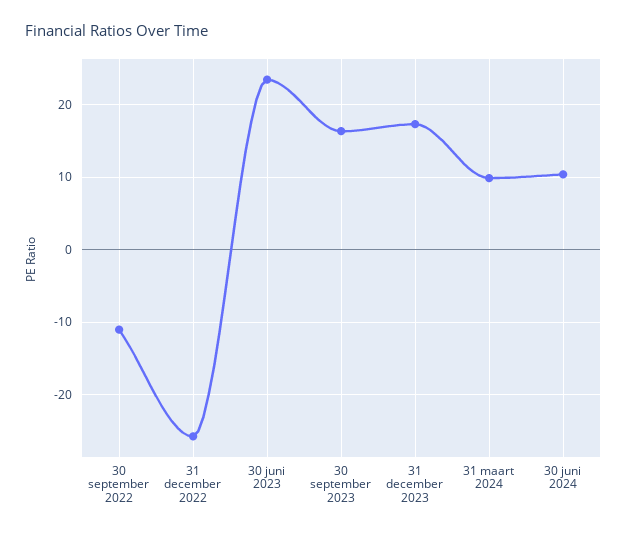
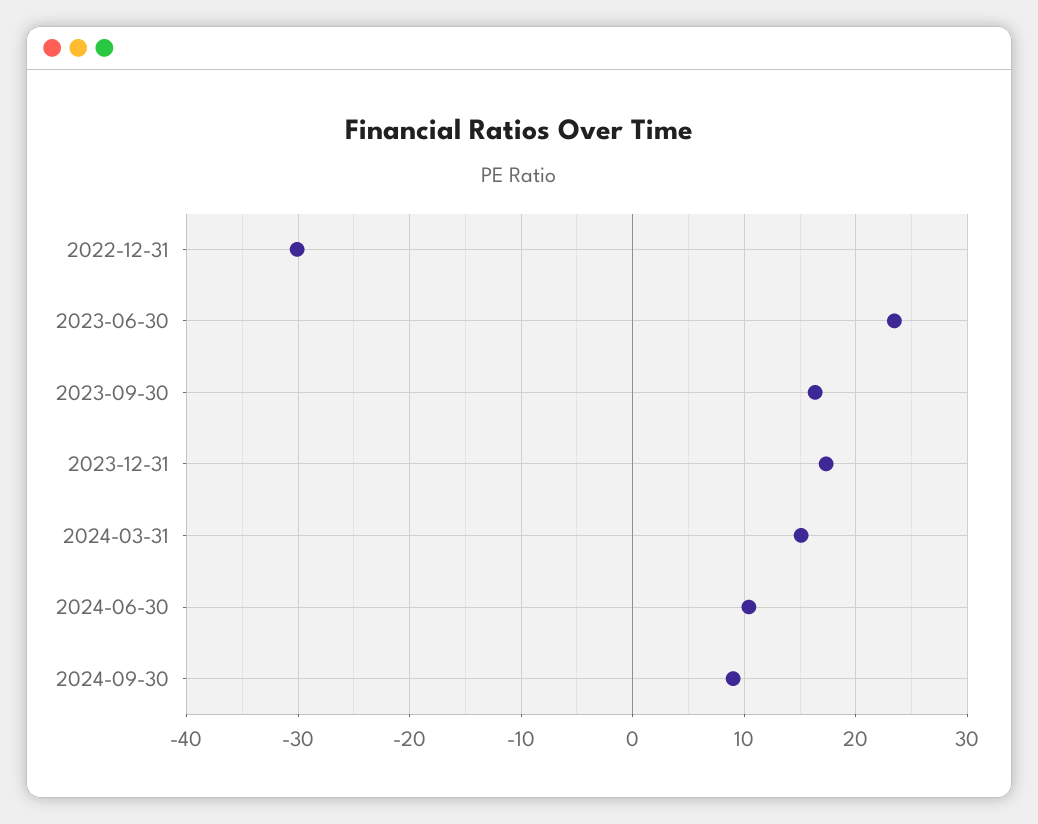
30 september 2022: -11 -> none
31 december 2022: -26 -> -30
31 maart 2024: 10 -> 15
2024-09-30: none -> 9

